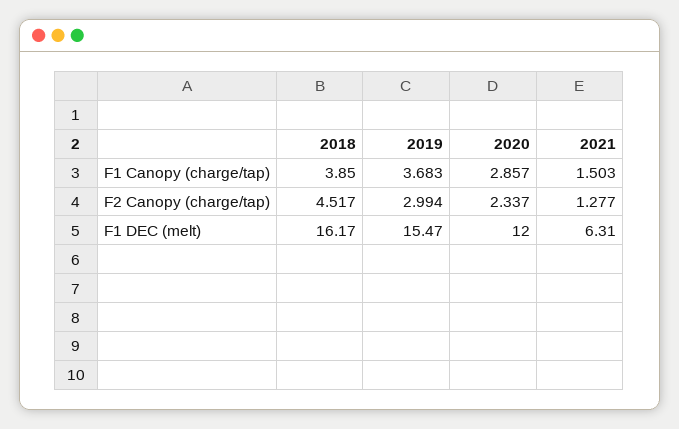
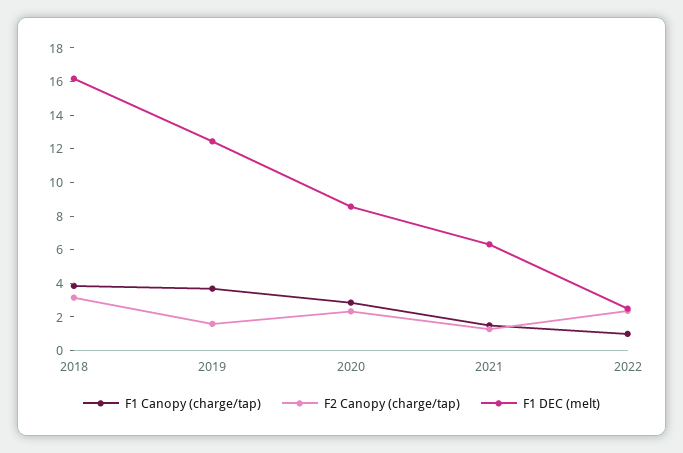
F2 Canopy (charge/tap), 2018: 4.517 -> 3
F2 Canopy (charge/tap), 2019: 2.994 -> 1.5
F1 DEC (melt), 2019: 15.47 -> 12.5
F1 DEC (melt), 2020: 12 -> 8.5
F1 Canopy (charge/tap), 2022: none -> 1
F2 Canopy (charge/tap), 2022: none -> 2.5
F1 DEC (melt), 2022: none -> 2.5

